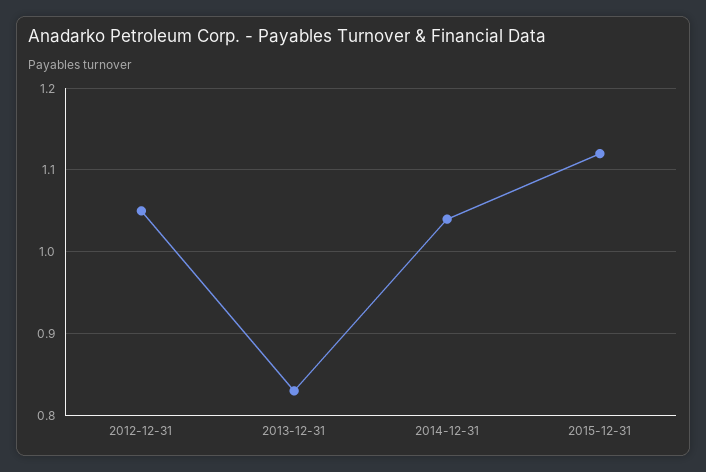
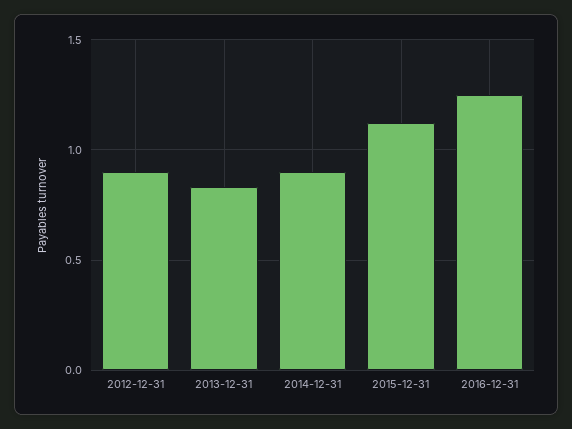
2012-12-31: 1.05 -> 0.9
2014-12-31: 1.04 -> 0.9
2016-12-31: none -> 1.25

